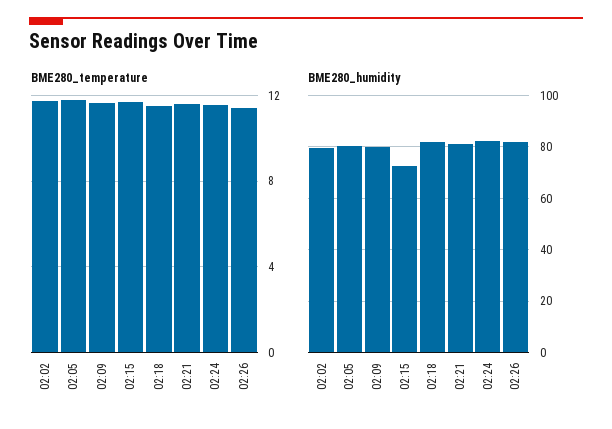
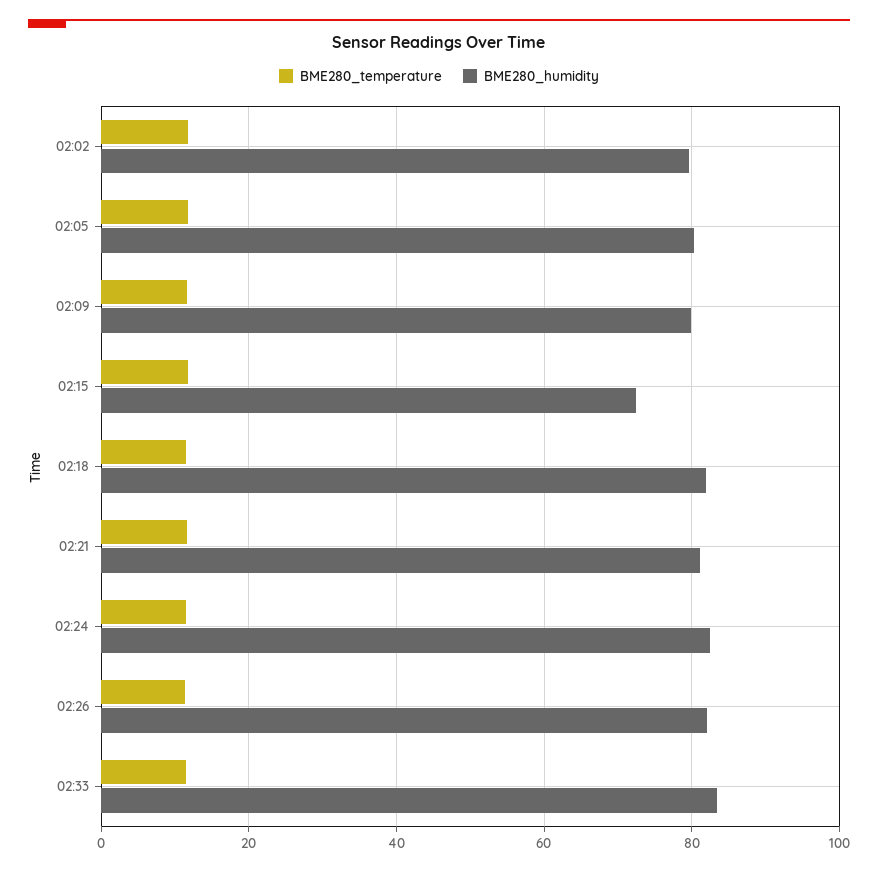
BME280_temperature, 02:33: none -> 12
BME280_humidity, 02:33: none -> 84

